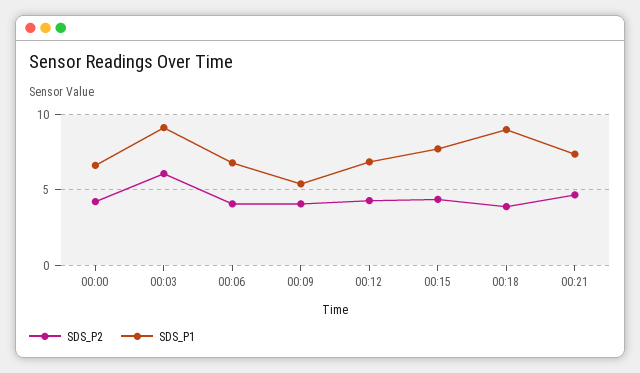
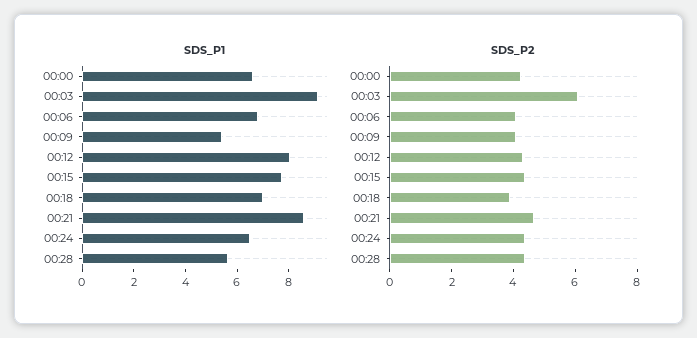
SDS_P1, 00:12: 7 -> 8
SDS_P1, 00:18: 9 -> 7
SDS_P1, 00:21: 7.5 -> 8.5
SDS_P1, 00:24: none -> 6.5
SDS_P1, 00:28: none -> 5.5
SDS_P2, 00:24: none -> 4.5
SDS_P2, 00:28: none -> 4.5

